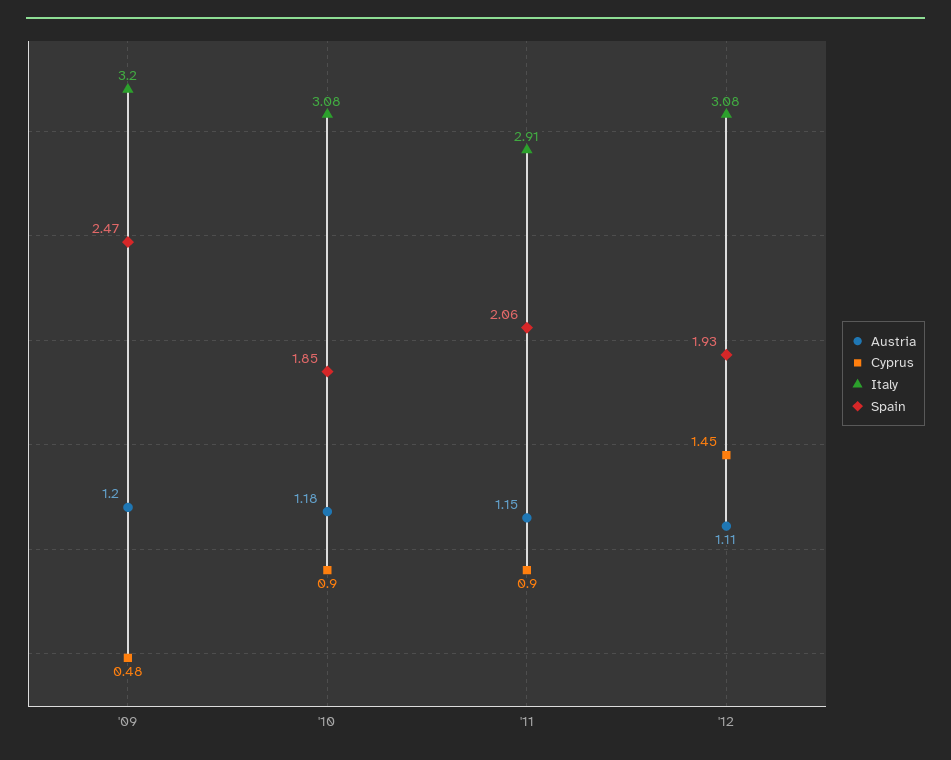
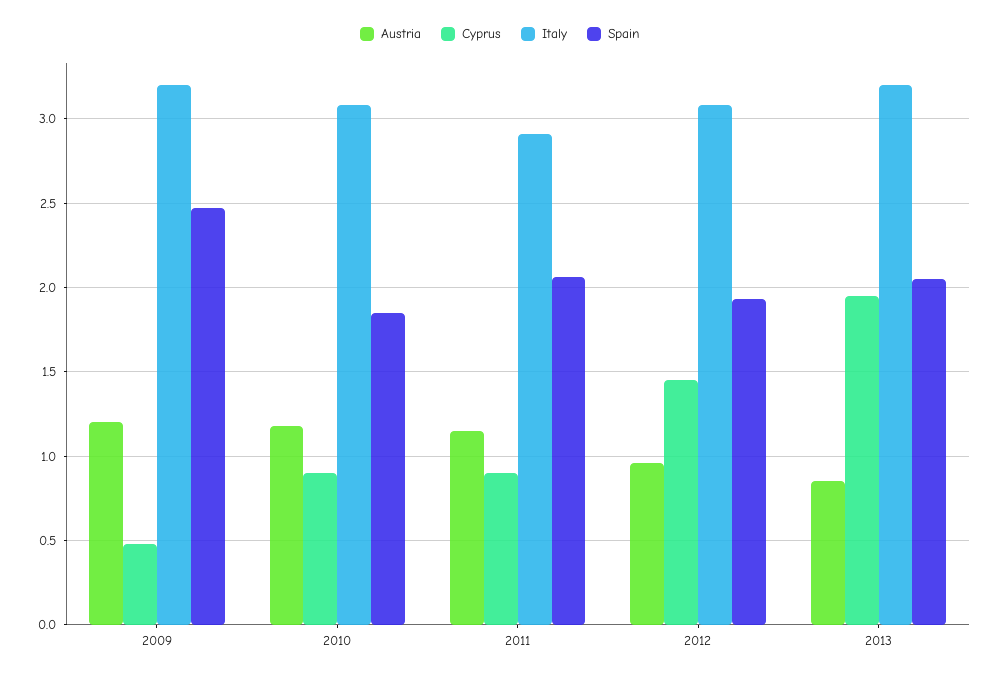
Austria, '12: 1.11 -> 0.95
Austria, 2013: none -> 0.85
Cyprus, 2013: none -> 1.95
Italy, 2013: none -> 3.2
Spain, 2013: none -> 2.05

